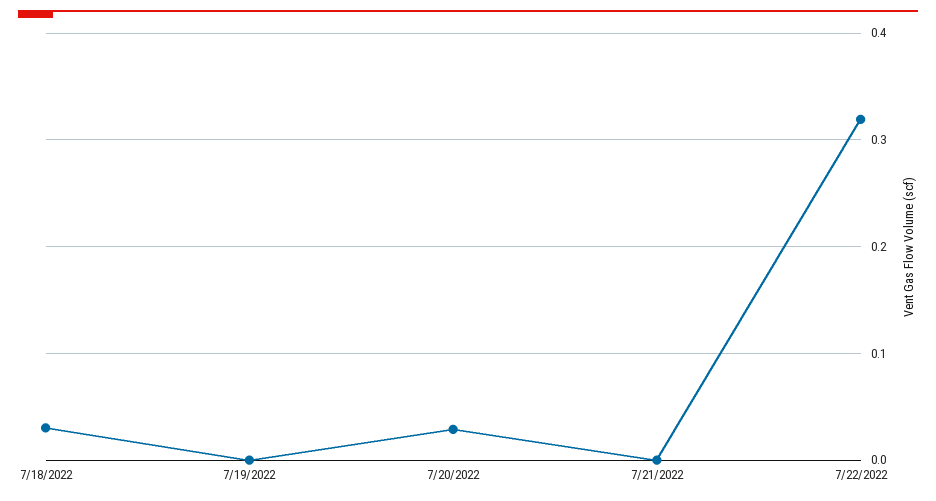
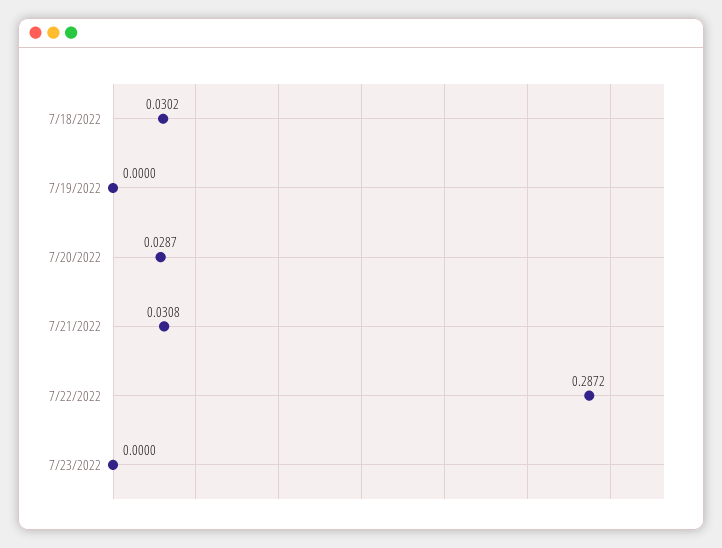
7/21/2022: 0 -> 0.0308
7/22/2022: 0.32 -> 0.2872
7/23/2022: none -> 0

